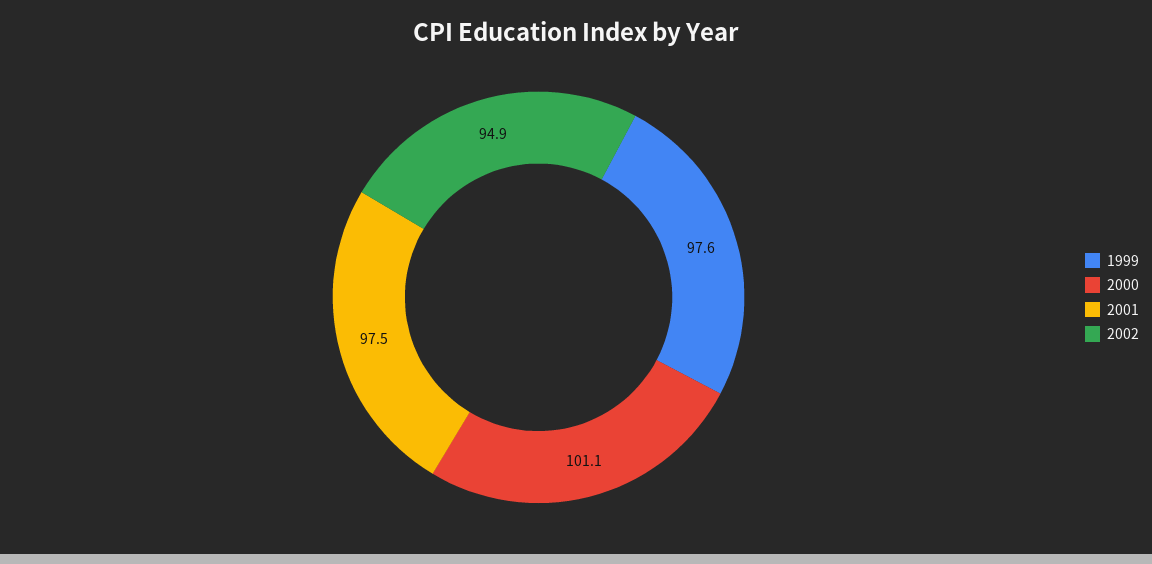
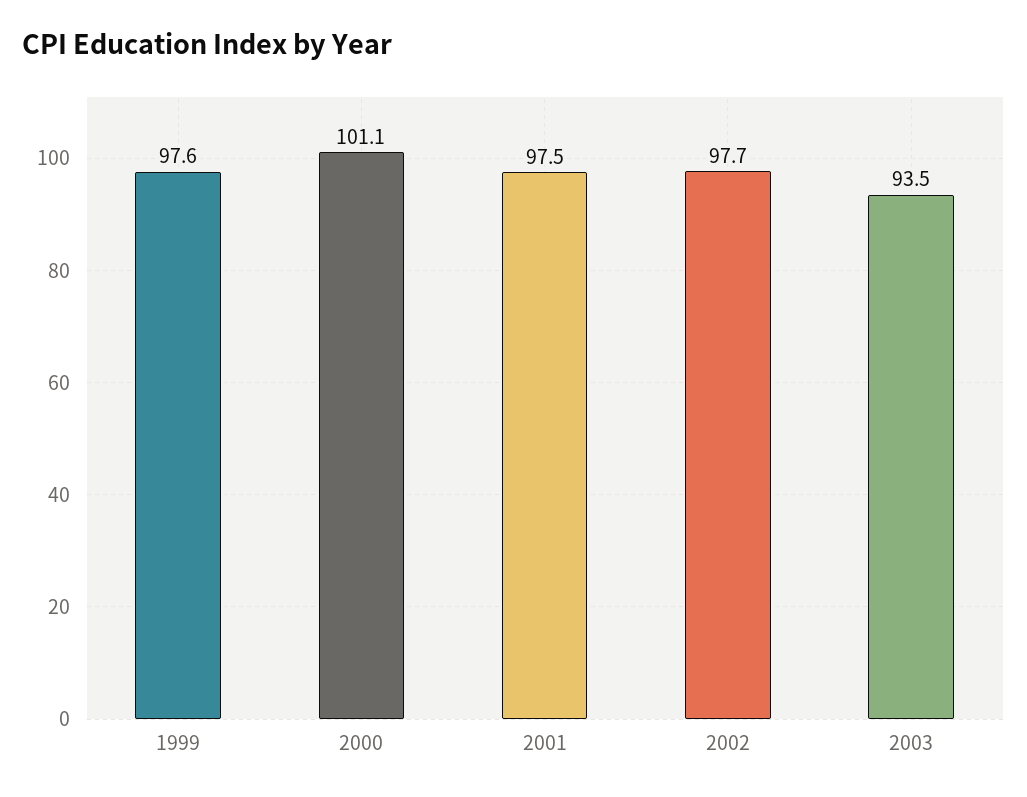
2002: 94.9 -> 97.7
2003: none -> 93.5

